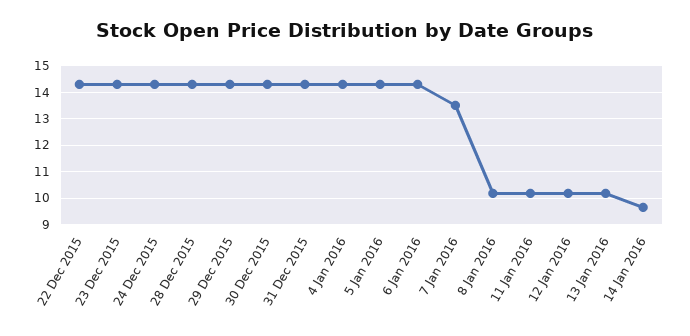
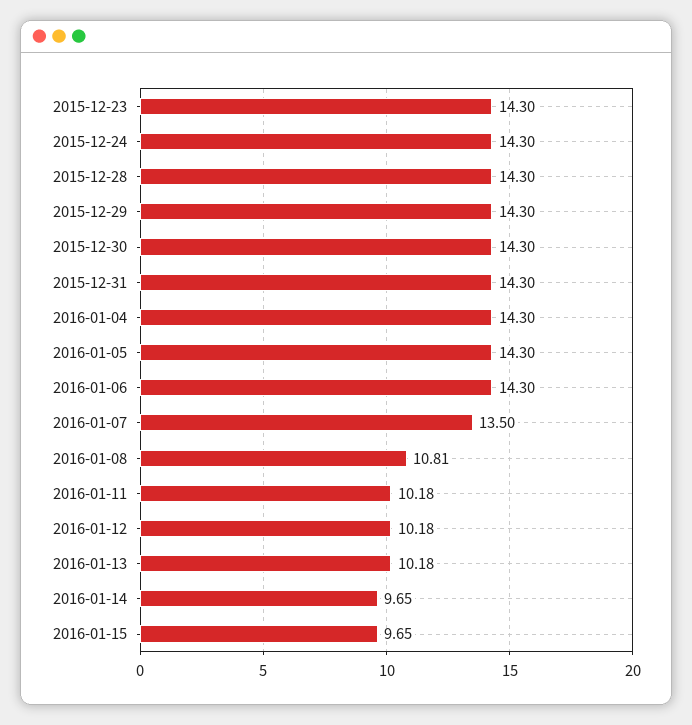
22 Dec 2015: 14.25 -> none
8 Jan 2016: 10.25 -> 10.81
2016-01-15: none -> 9.65

